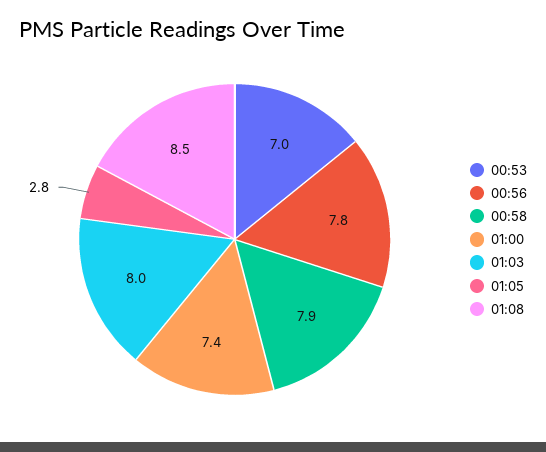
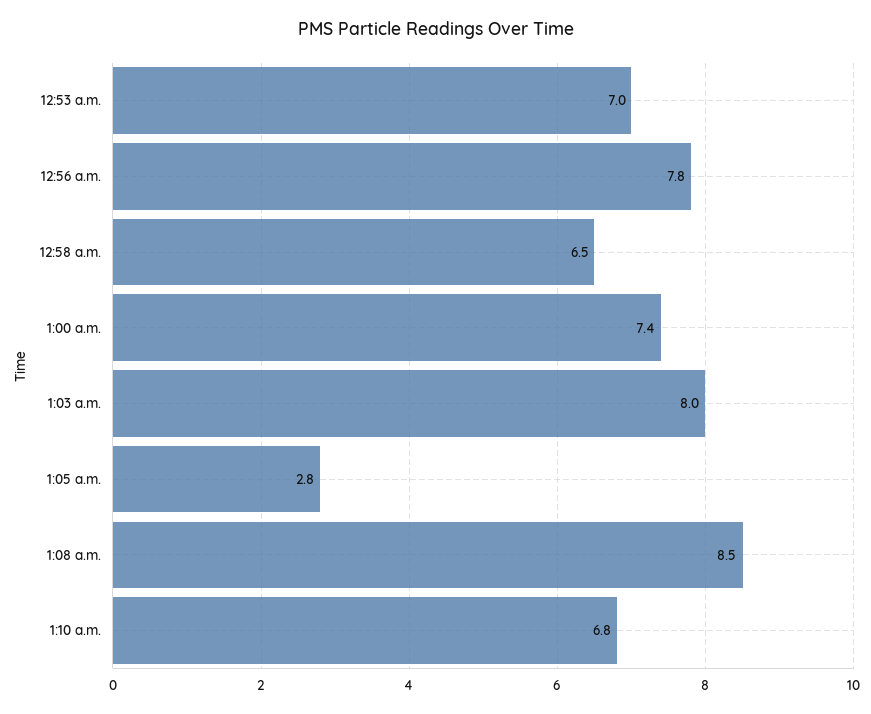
00:58: 7.9 -> 6.5
1:10 a.m.: none -> 6.8

